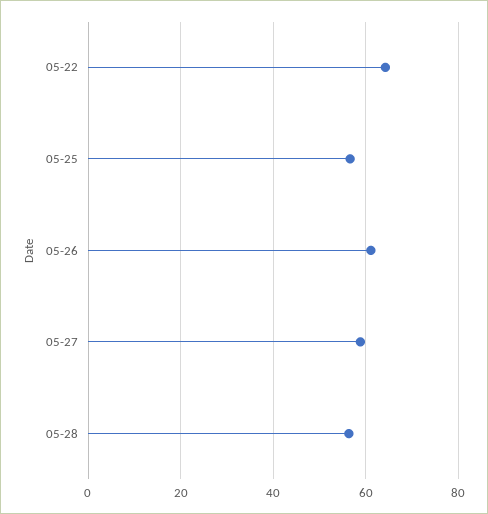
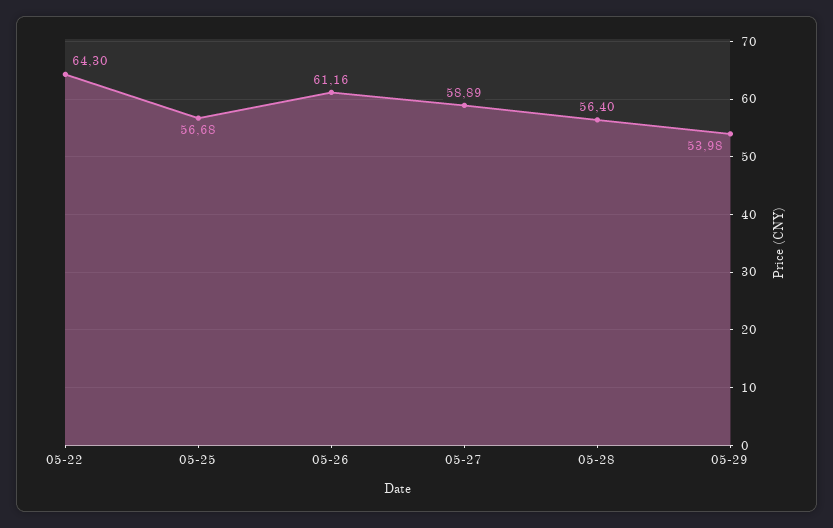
05-29: none -> 53.98

